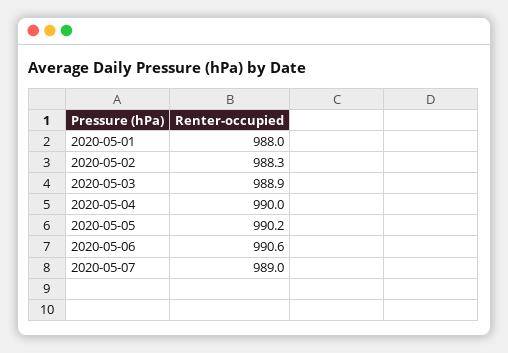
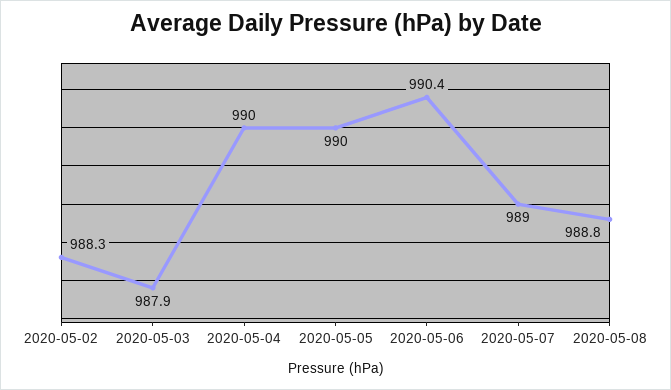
2020-05-01: 988 -> none
2020-05-03: 988.9 -> 987.9
2020-05-05: 990.2 -> 990
2020-05-06: 990.6 -> 990.4
2020-05-08: none -> 988.8

